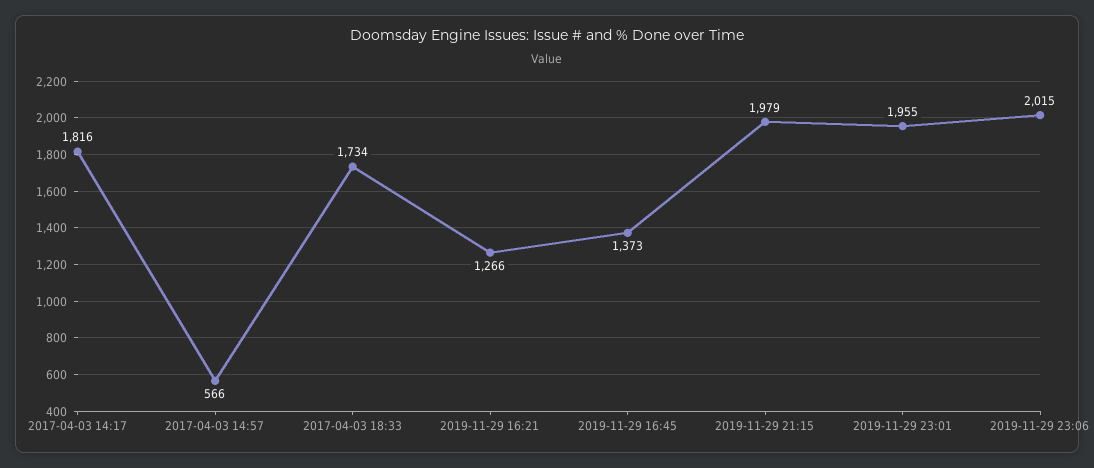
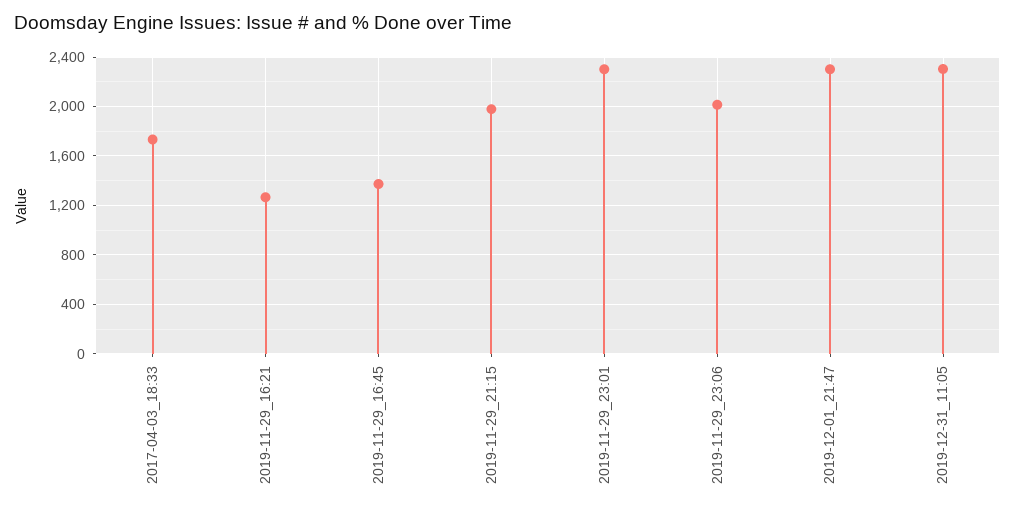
2017-04-03 14:17: 1816 -> none
2017-04-03 14:57: 566 -> none
2019-11-29 23:01: 1955 -> 2300
2019-12-01_21:47: none -> 2300
2019-12-31_11:05: none -> 2300

